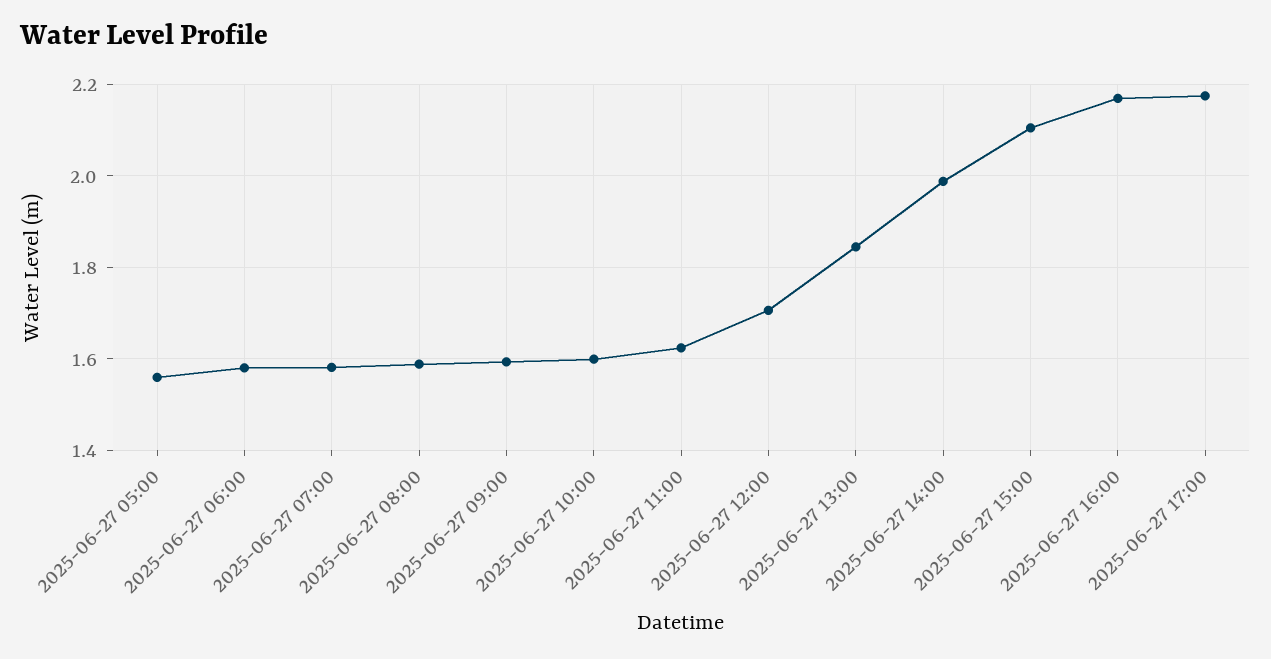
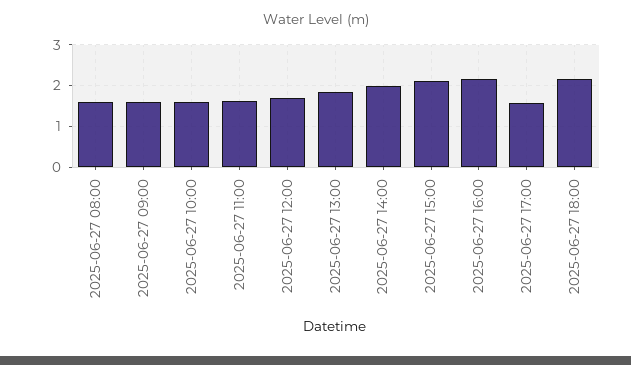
2025-06-27 05:00: 1.56 -> none
2025-06-27 06:00: 1.58 -> none
2025-06-27 07:00: 1.58 -> none
2025-06-27 17:00: 2.18 -> 1.6
2025-06-27 18:00: none -> 2.2

